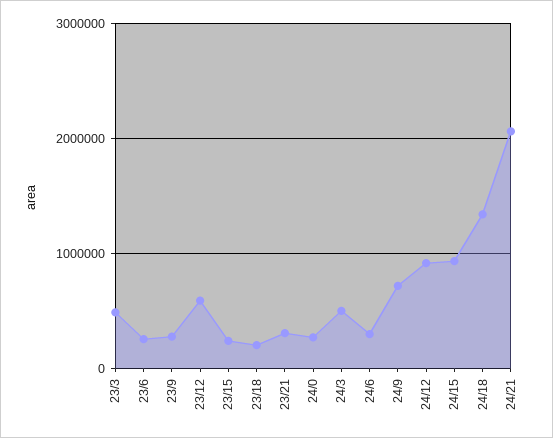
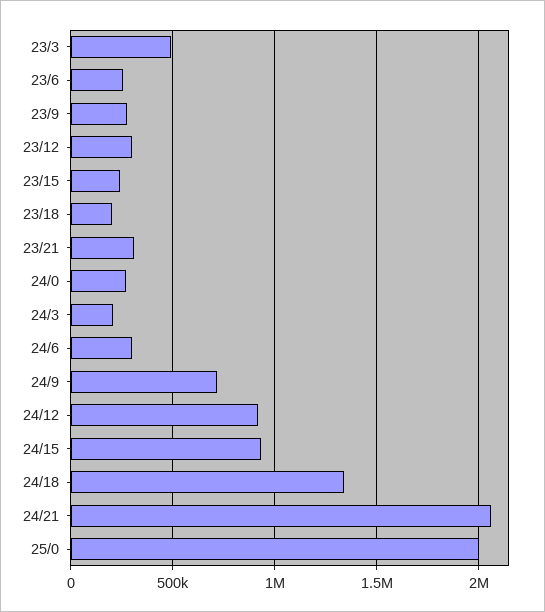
23/12: 600000 -> 300000
24/3: 500000 -> 200000
25/0: none -> 2000000

